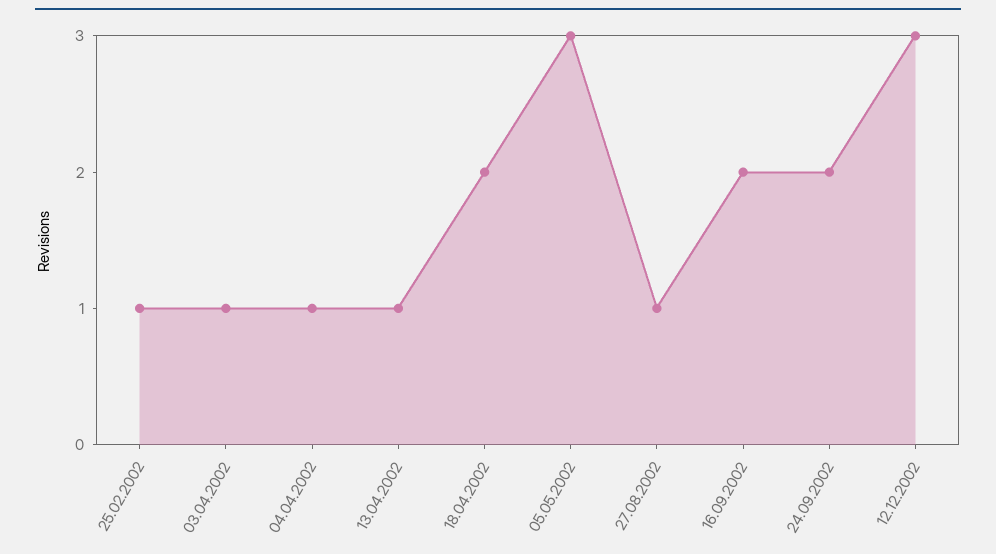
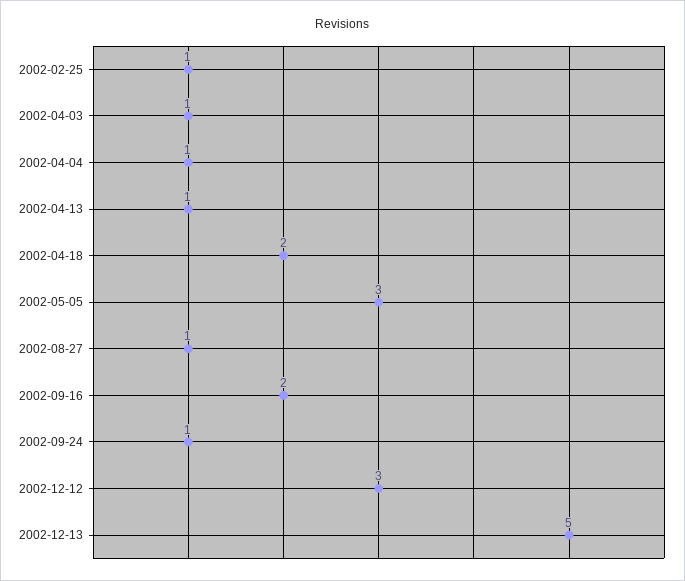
24.09.2002: 2 -> 1
2002-12-13: none -> 5

